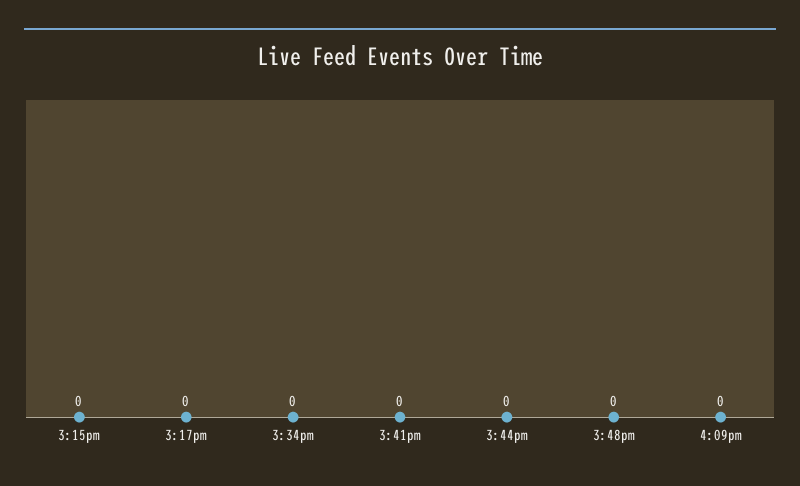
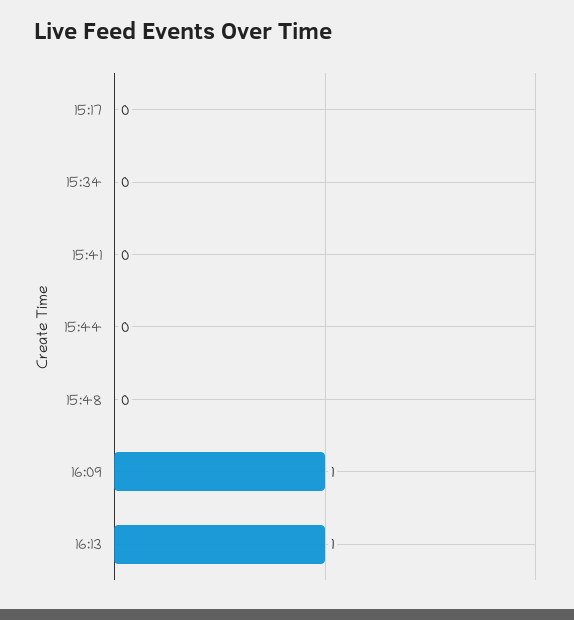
3:15pm: 0 -> none
4:09pm: 0 -> 1
16:13: none -> 1

